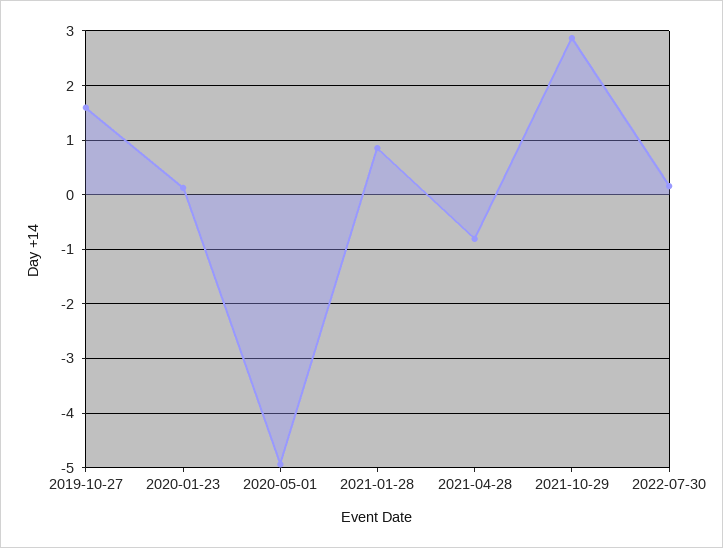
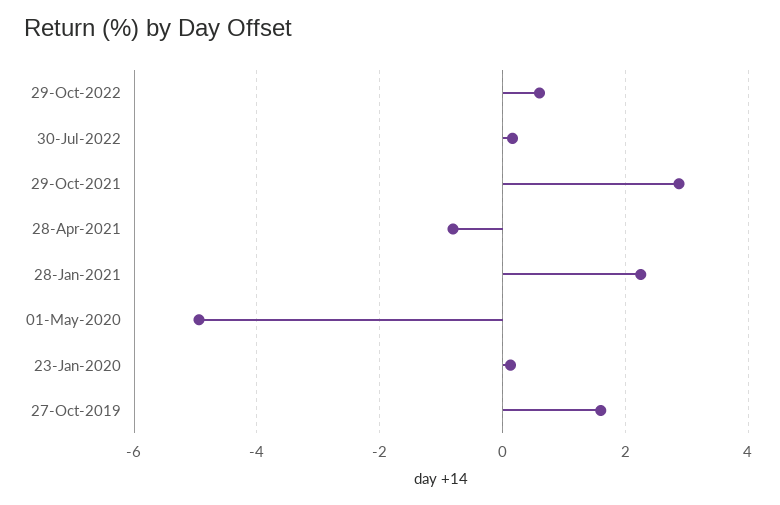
2021-01-28: 0.8 -> 2.2
29-Oct-2022: none -> 0.6

